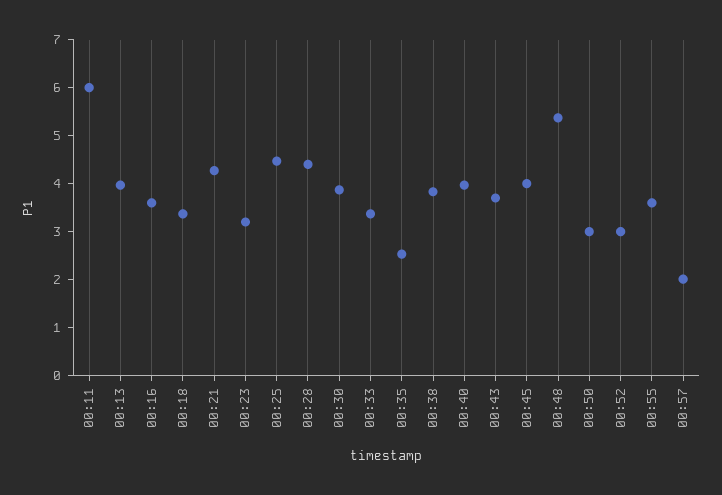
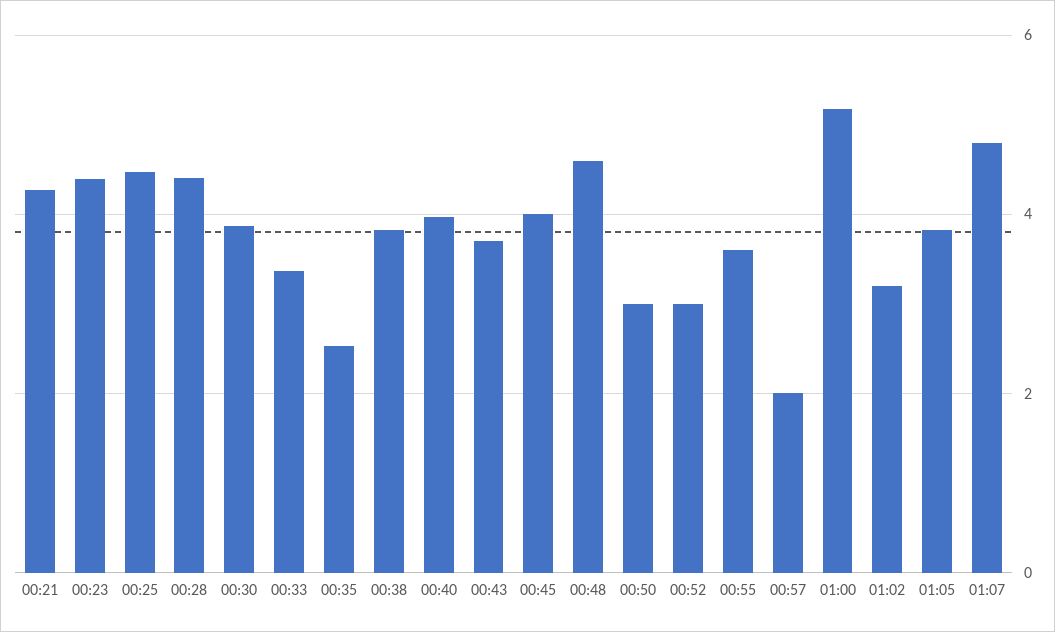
00:11: 6 -> none
00:13: 4 -> none
00:16: 3.6 -> none
00:18: 3.4 -> none
00:23: 3.2 -> 4.4
00:48: 5.4 -> 4.6
01:00: none -> 5.2
01:02: none -> 3.2
01:05: none -> 3.8
01:07: none -> 4.8

